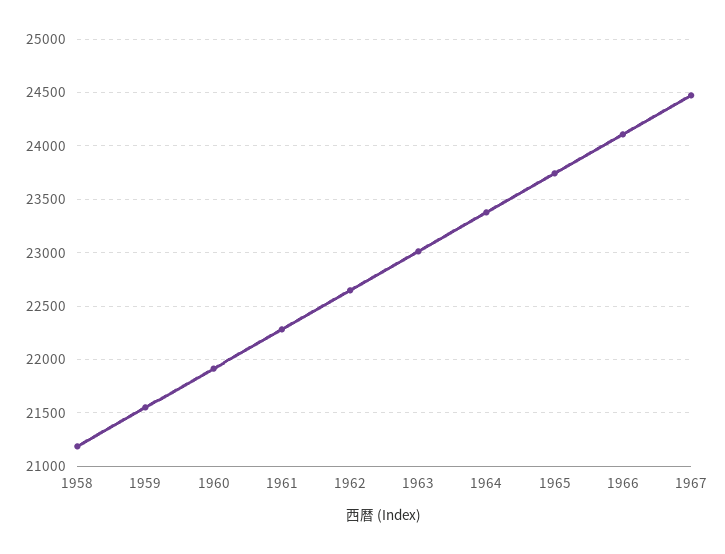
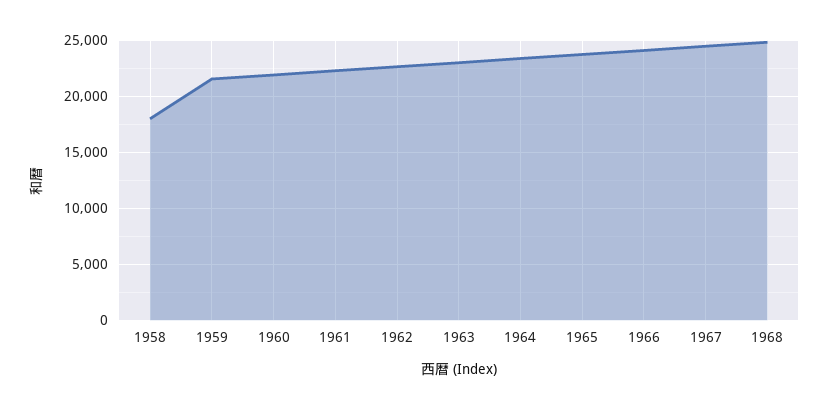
1958: 21200 -> 18000
1968: none -> 25000

